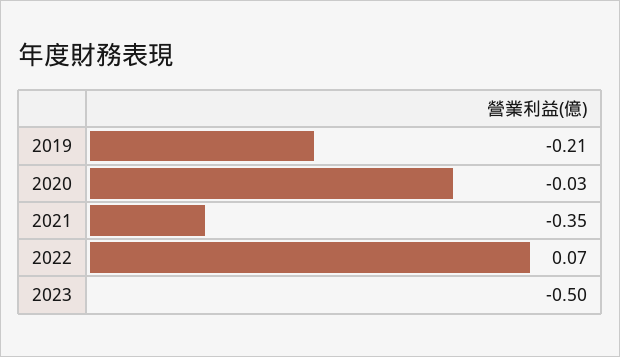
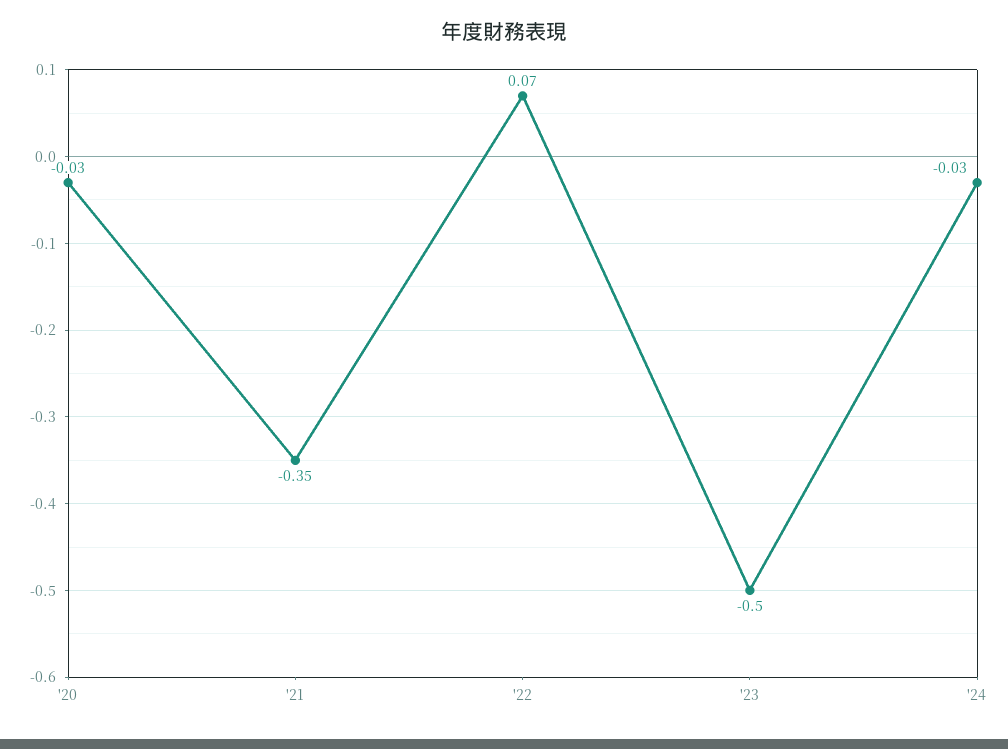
2019: -0.21 -> none
'24: none -> -0.03

